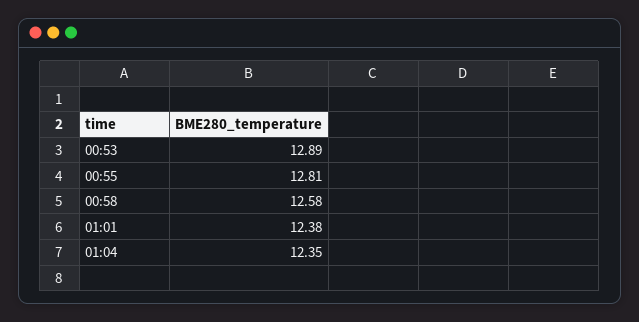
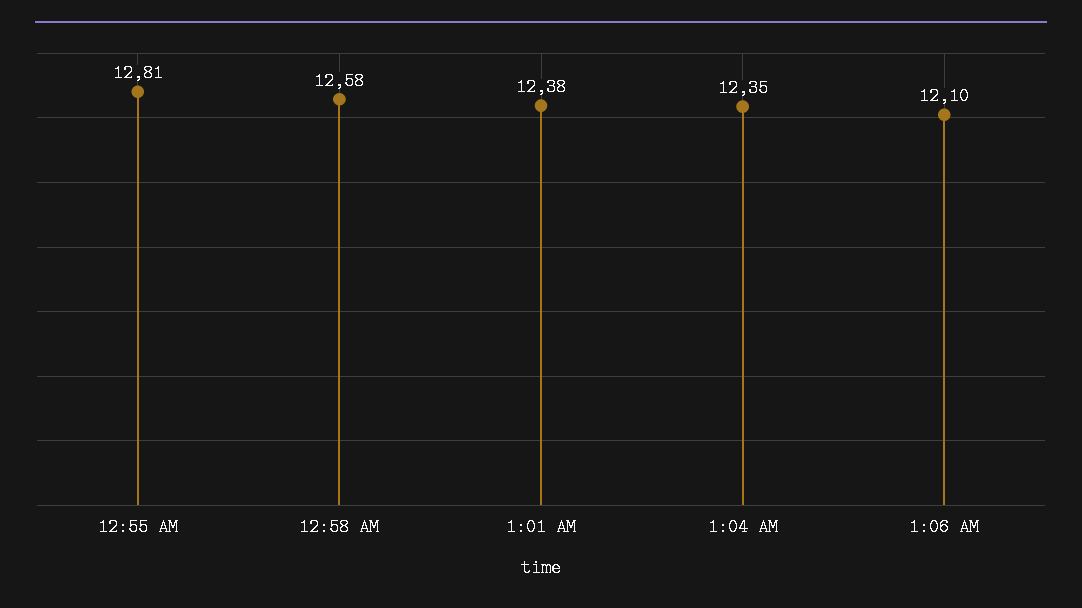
00:53: 12.89 -> none
1:06 AM: none -> 12.1

